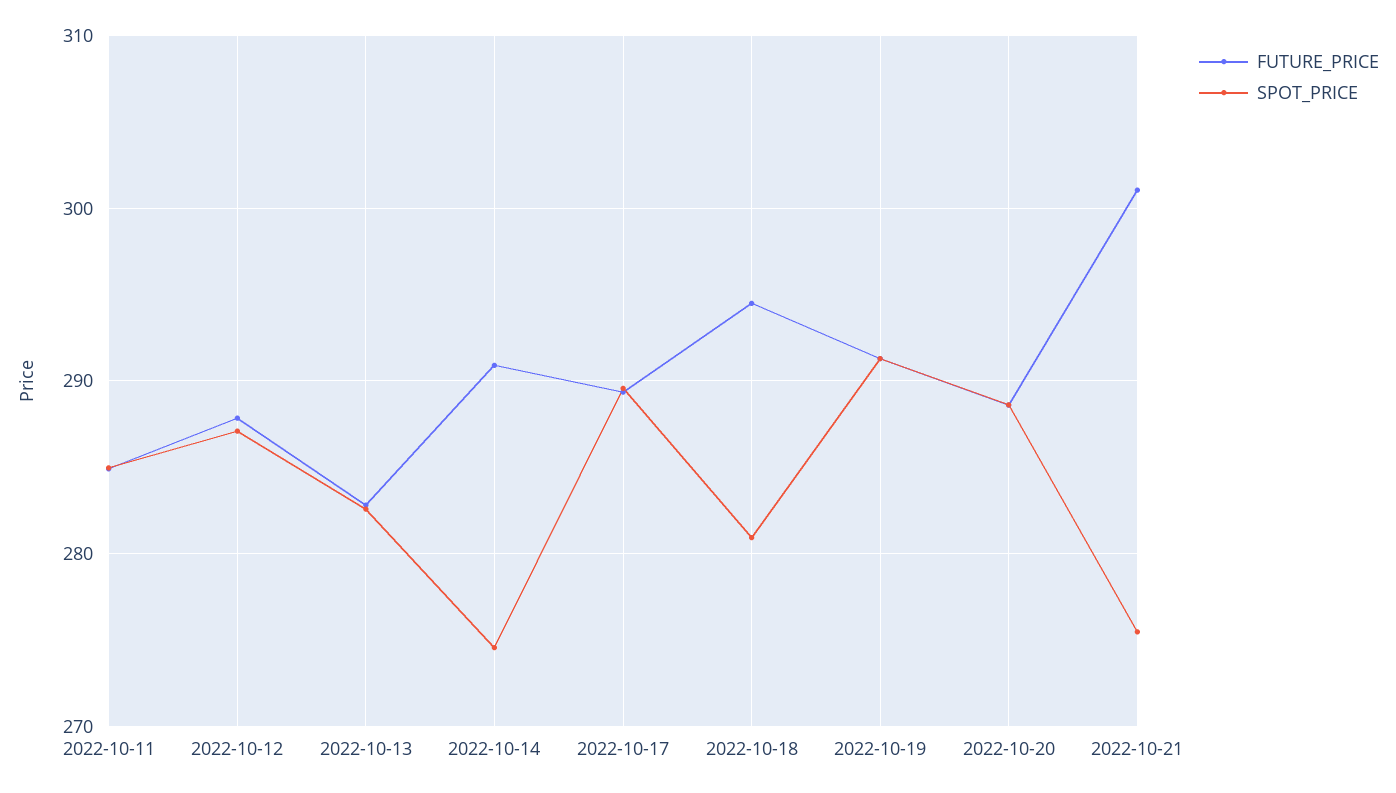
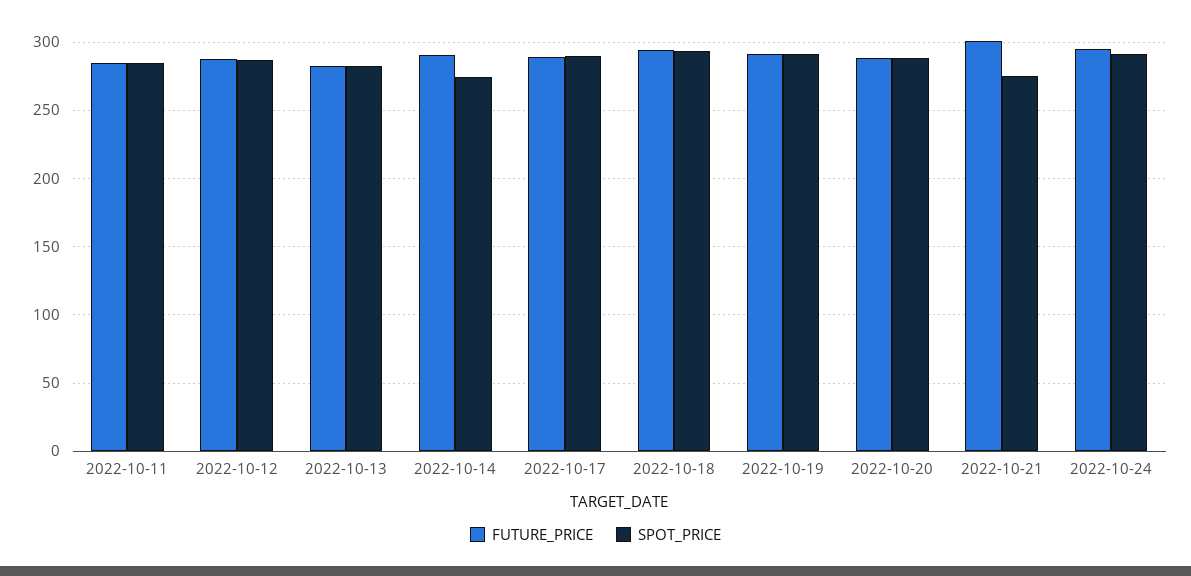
SPOT_PRICE, 2022-10-18: 281 -> 295
FUTURE_PRICE, 2022-10-24: none -> 295
SPOT_PRICE, 2022-10-24: none -> 290

